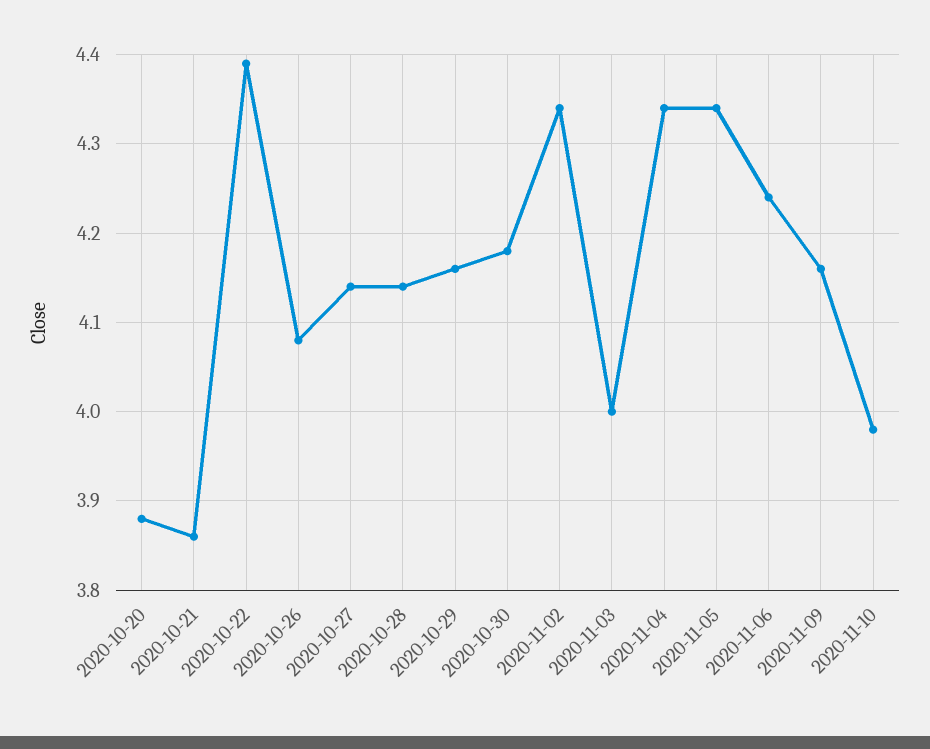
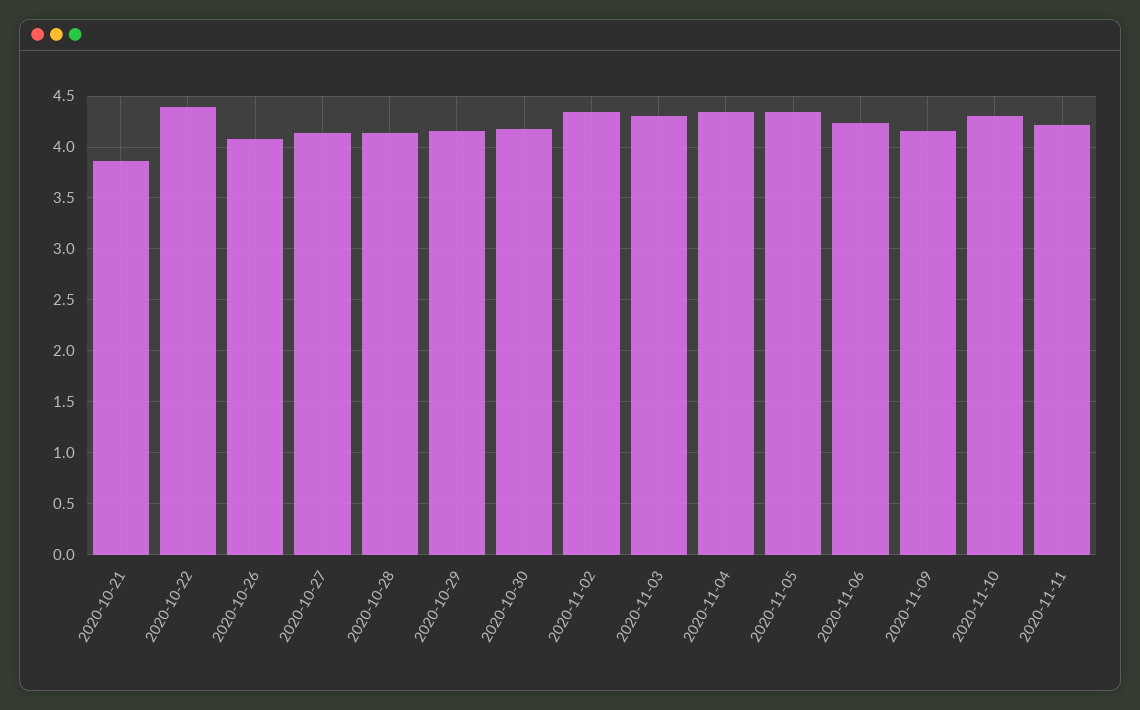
2020-10-20: 3.88 -> none
2020-11-03: 4 -> 4.3
2020-11-10: 3.98 -> 4.3
2020-11-11: none -> 4.2

